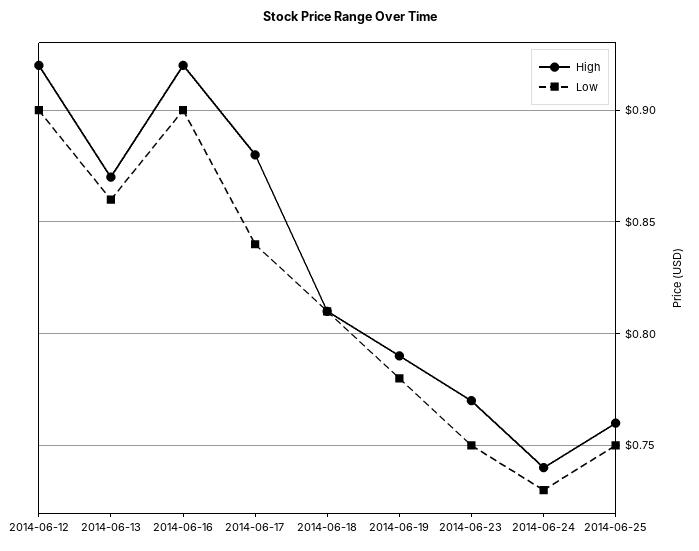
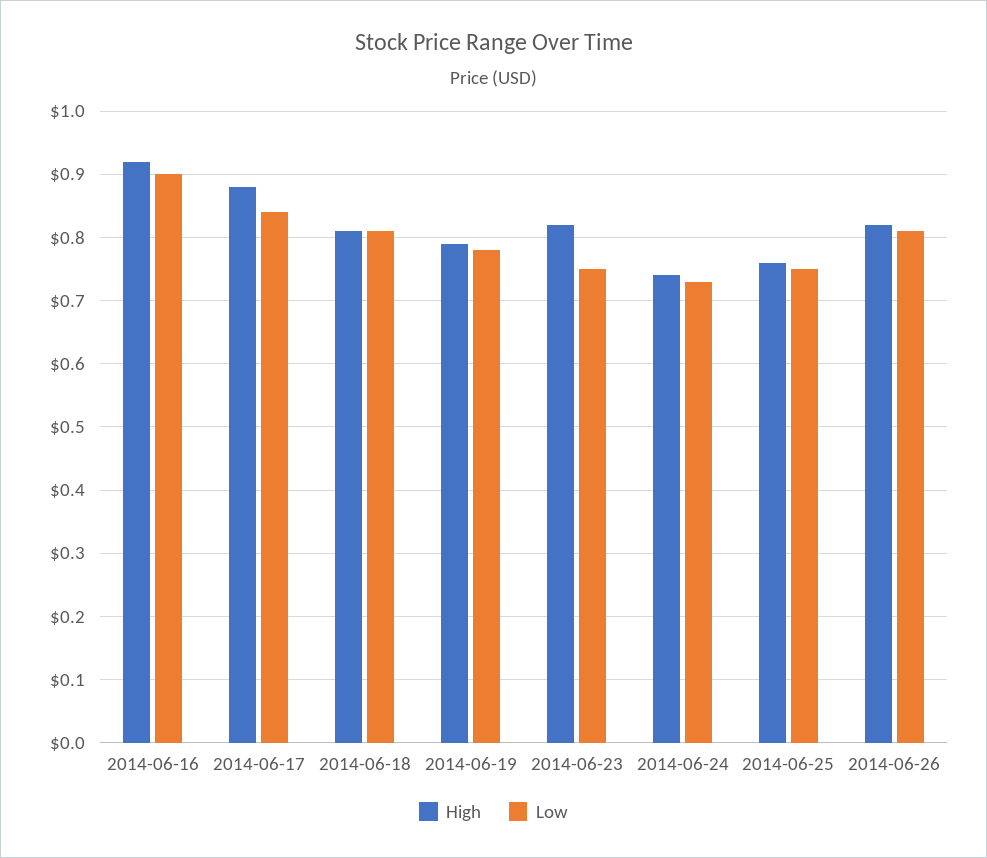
High, 2014-06-12: 0.92 -> none
Low, 2014-06-12: 0.9 -> none
High, 2014-06-13: 0.87 -> none
Low, 2014-06-13: 0.86 -> none
High, 2014-06-23: 0.77 -> 0.82
High, 2014-06-26: none -> 0.82
Low, 2014-06-26: none -> 0.81

